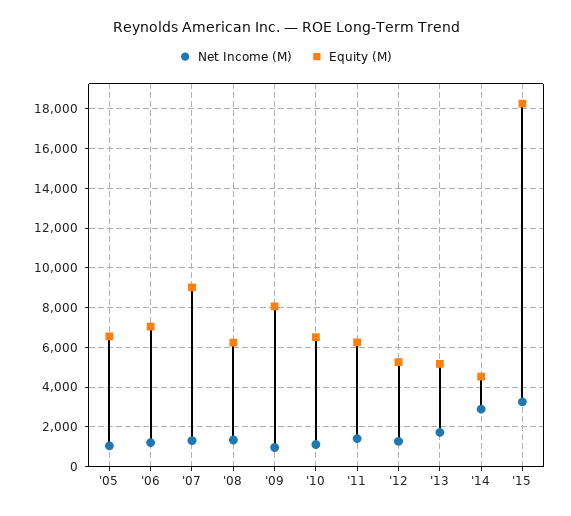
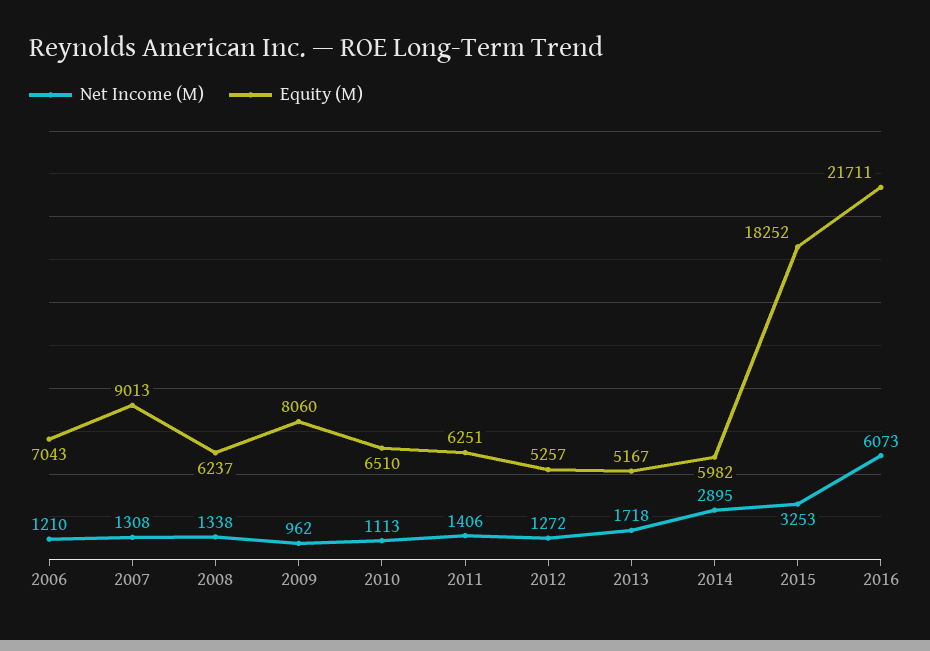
Net Income (M), '05: 1000 -> none
Equity (M), '05: 6500 -> none
Equity (M), '14: 4500 -> 5982
Net Income (M), 2016: none -> 6073
Equity (M), 2016: none -> 21711

